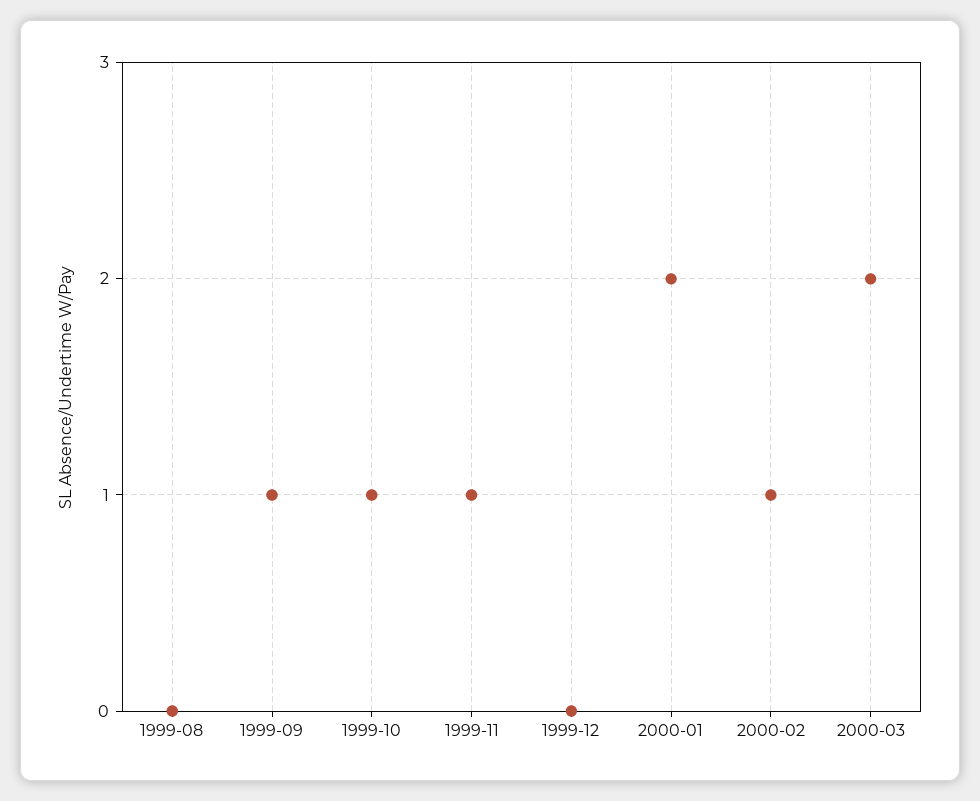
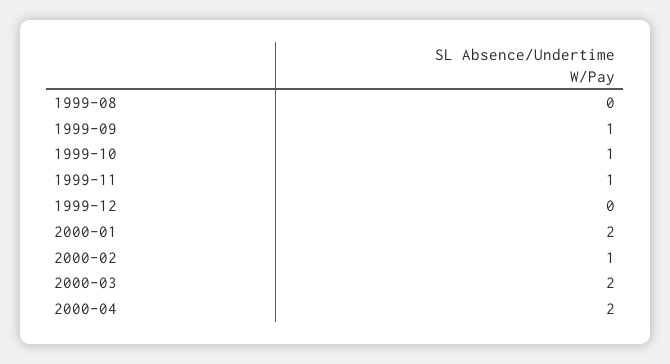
2000-04: none -> 2

